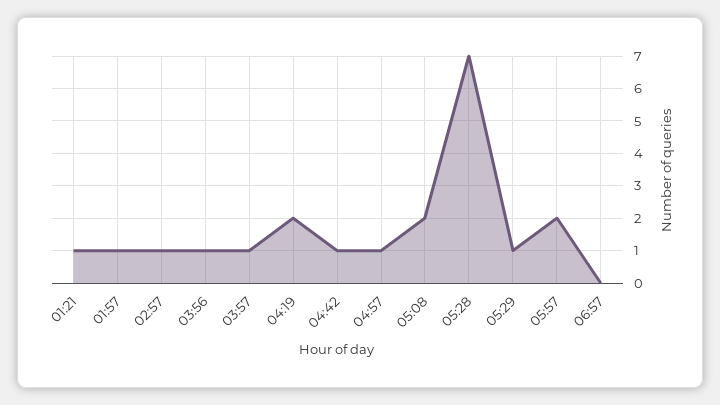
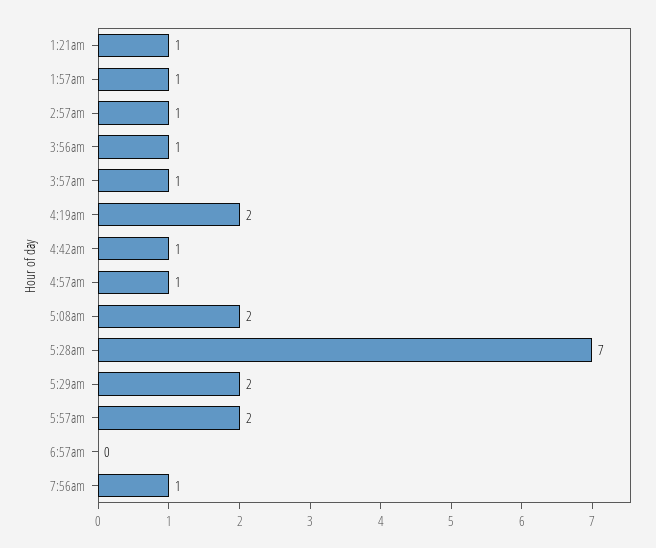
05:29: 1 -> 2
7:56am: none -> 1

